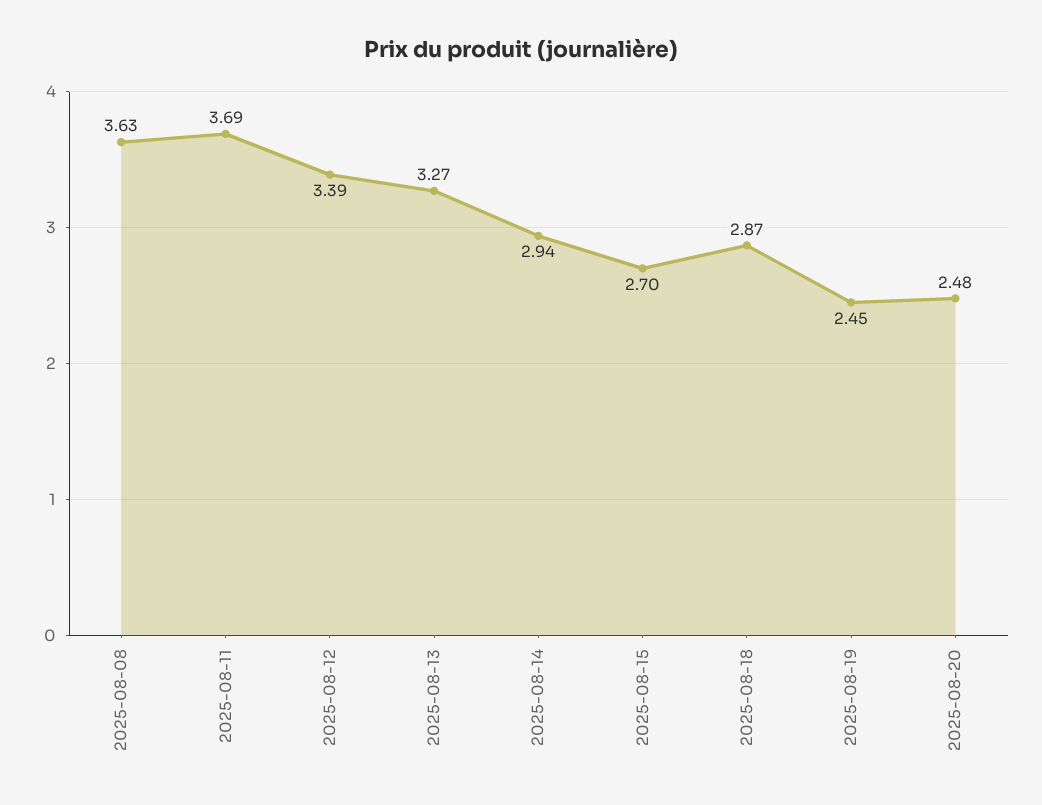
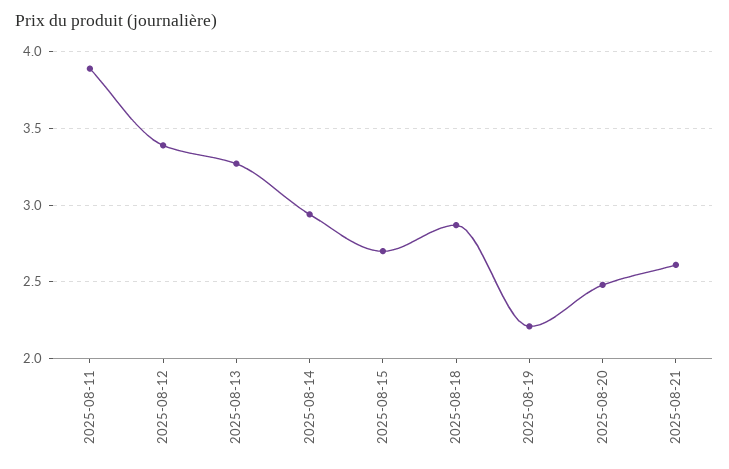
2025-08-08: 3.63 -> none
2025-08-11: 3.69 -> 3.9
2025-08-19: 2.45 -> 2.2
2025-08-21: none -> 2.6

